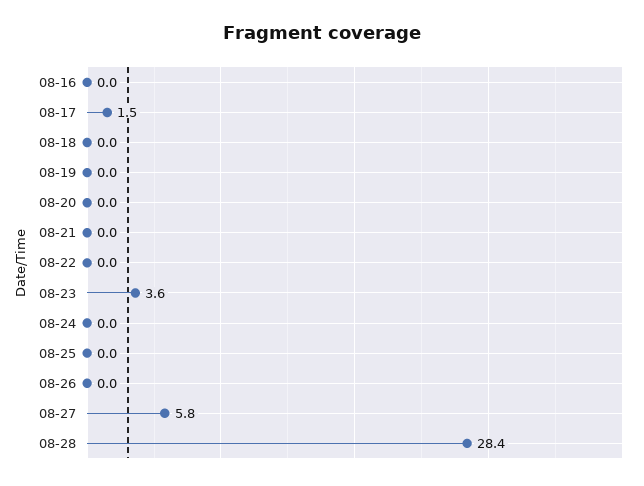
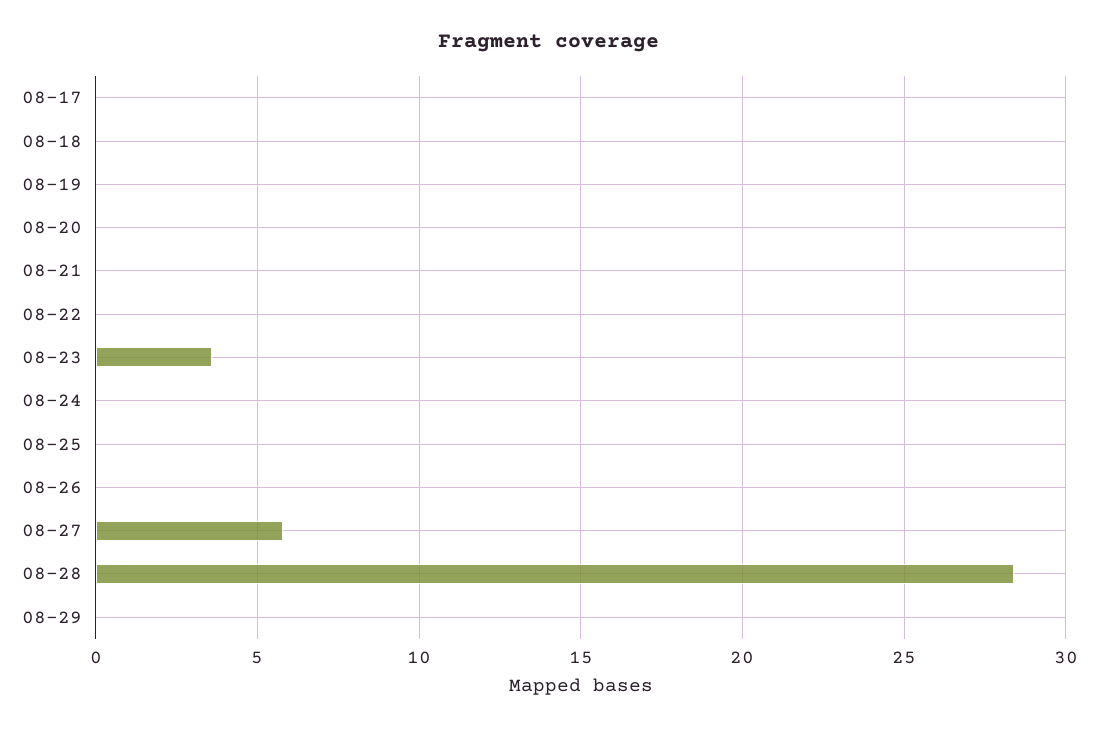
08-16: 0 -> none
08-17: 1.5 -> 0
08-29: none -> 0

